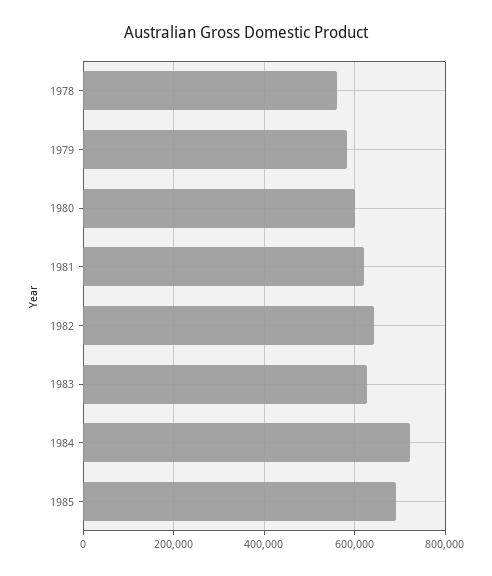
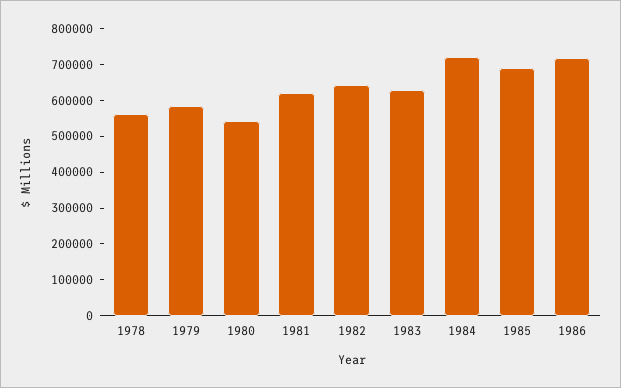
1980: 600000 -> 550000
1986: none -> 725000

